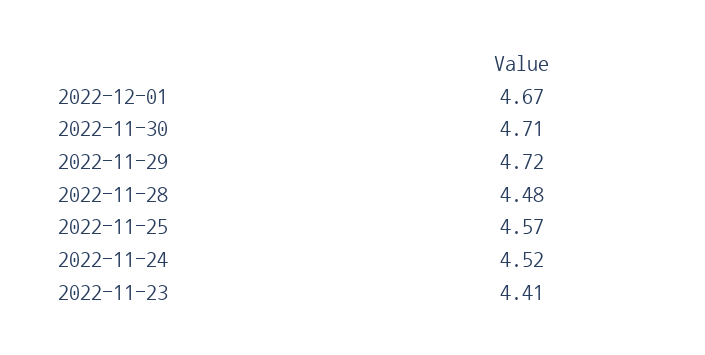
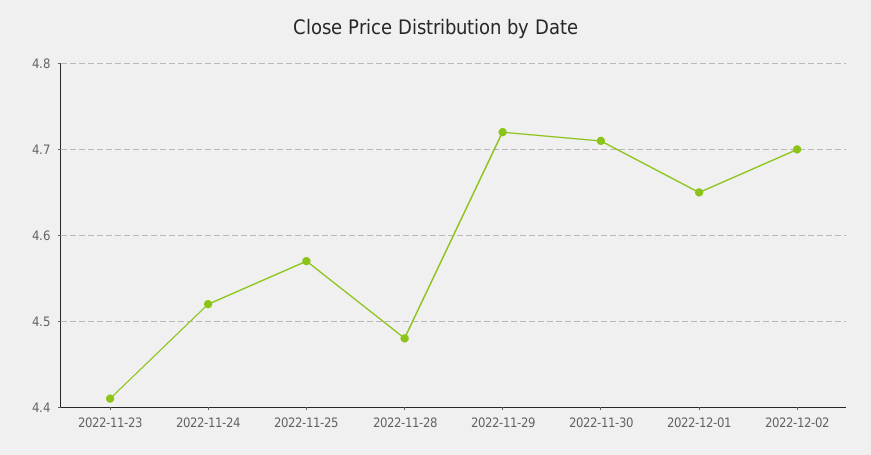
2022-12-01: 4.67 -> 4.65
2022-12-02: none -> 4.7

